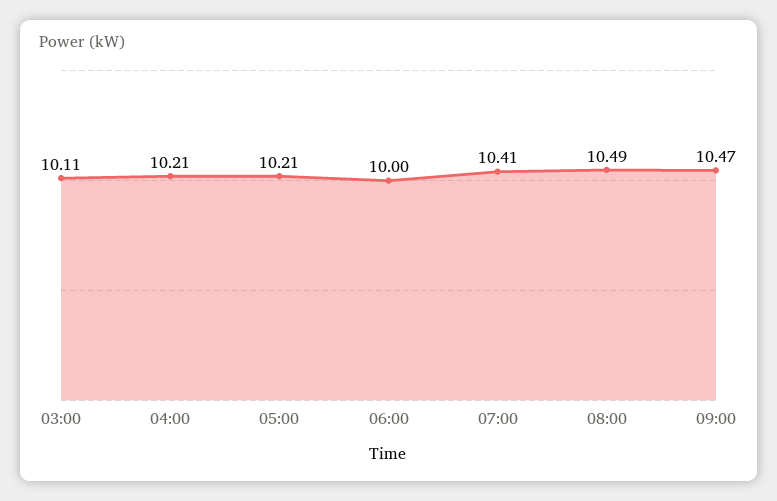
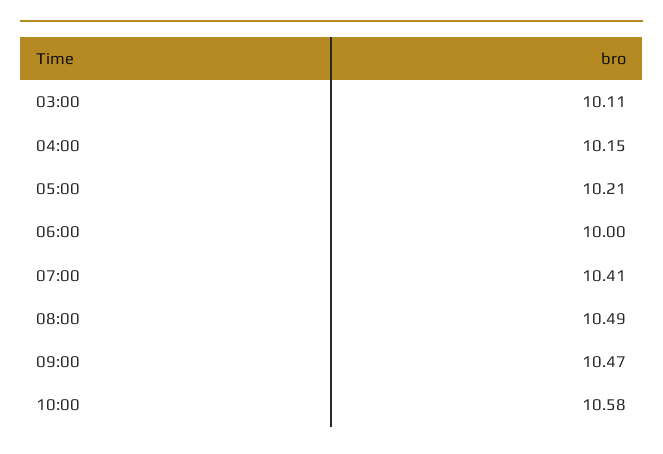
04:00: 10.21 -> 10.15
10:00: none -> 10.58

